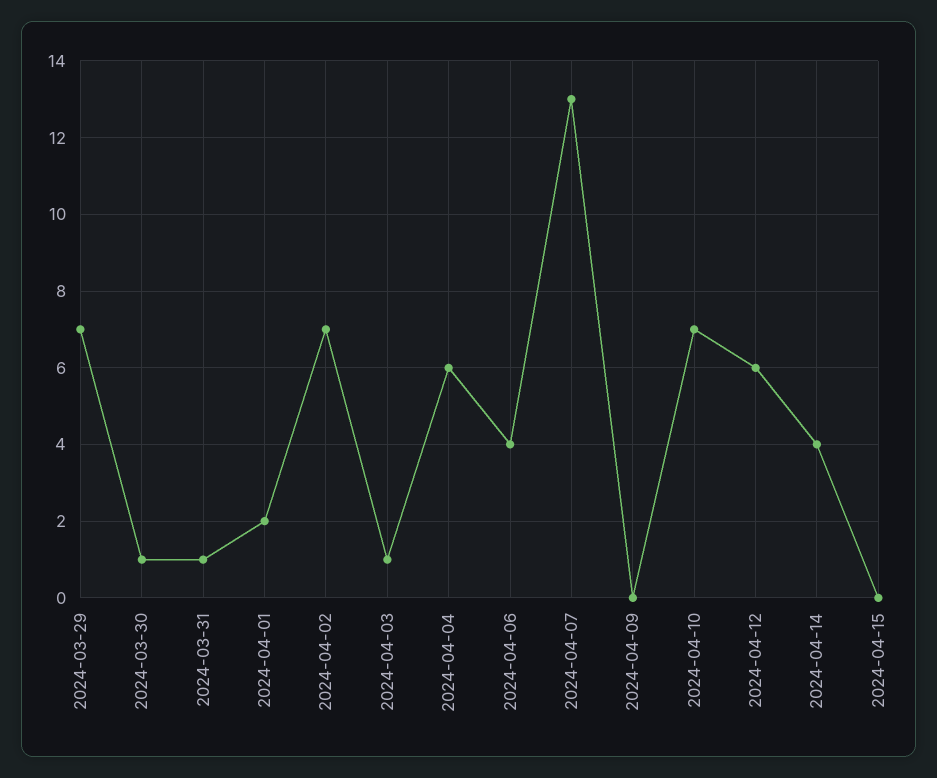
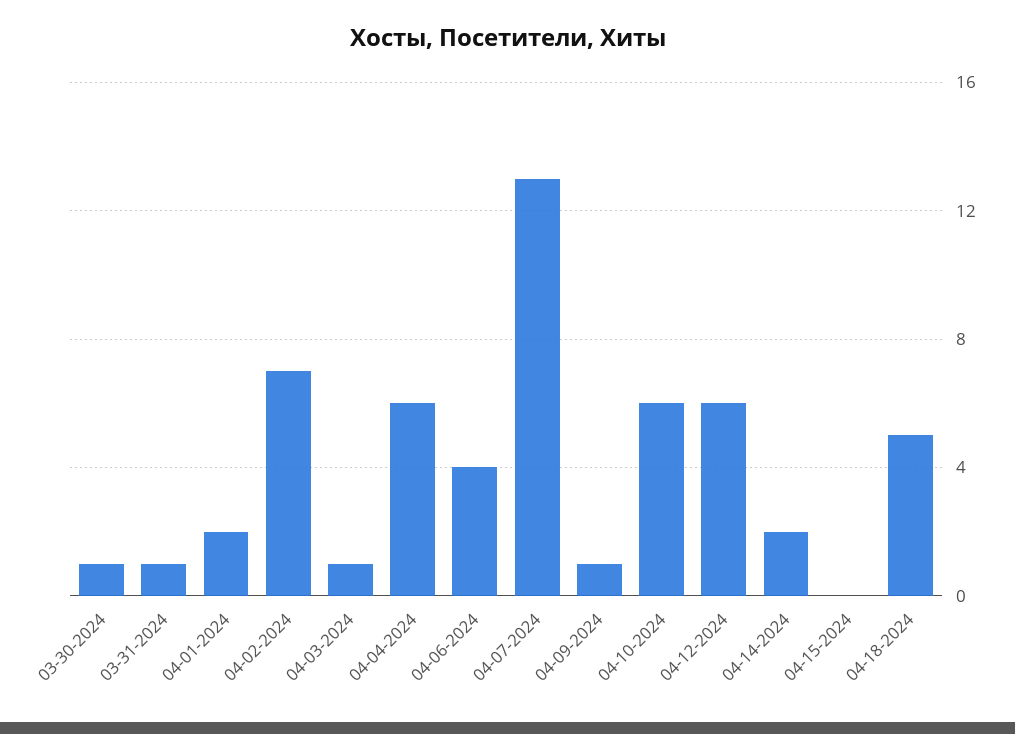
2024-03-29: 7 -> none
2024-04-09: 0 -> 1
2024-04-10: 7 -> 6
2024-04-14: 4 -> 2
04-18-2024: none -> 5

